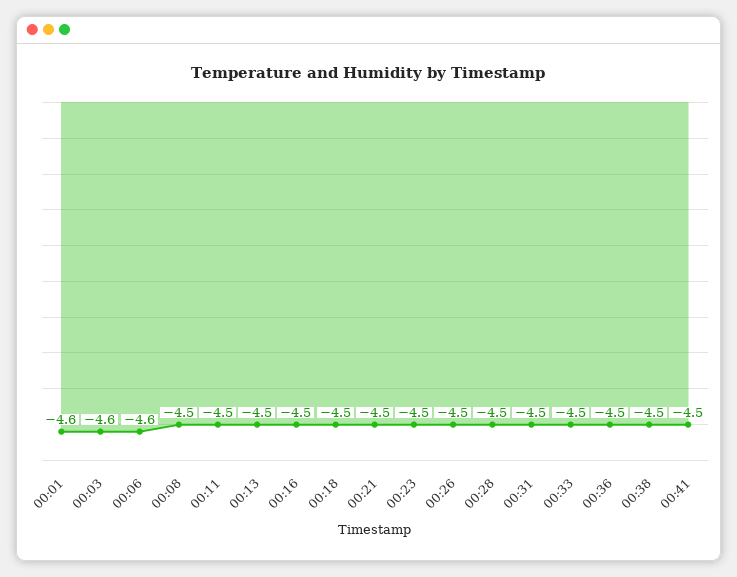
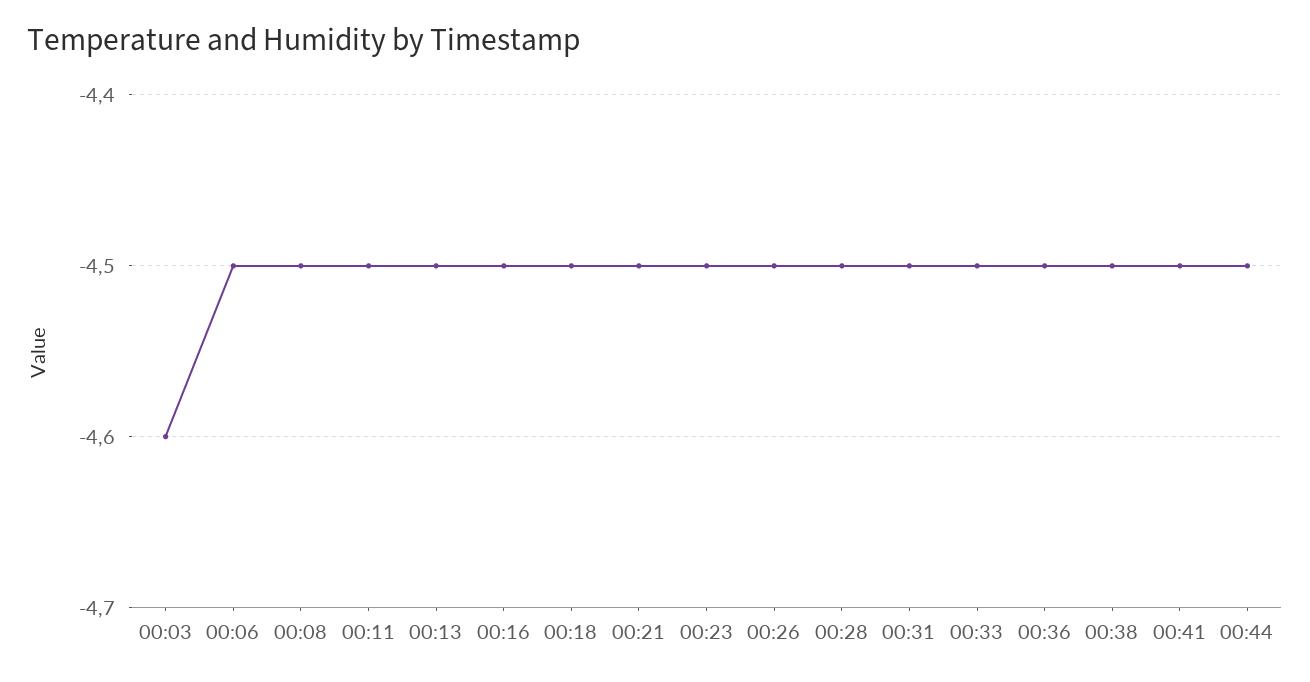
00:01: -4.6 -> none
00:06: -4.6 -> -4.5
00:44: none -> -4.5

